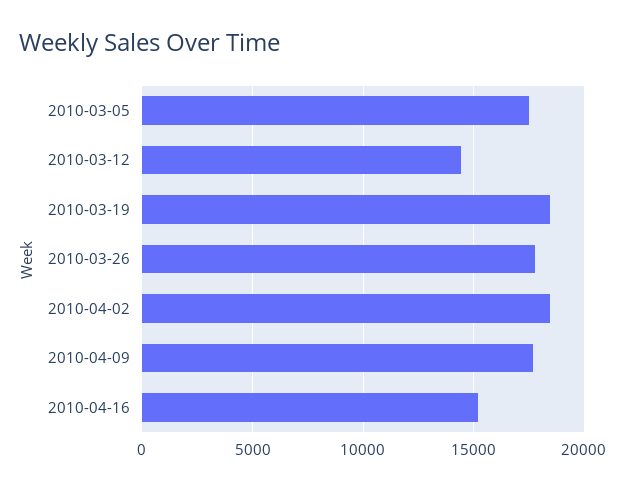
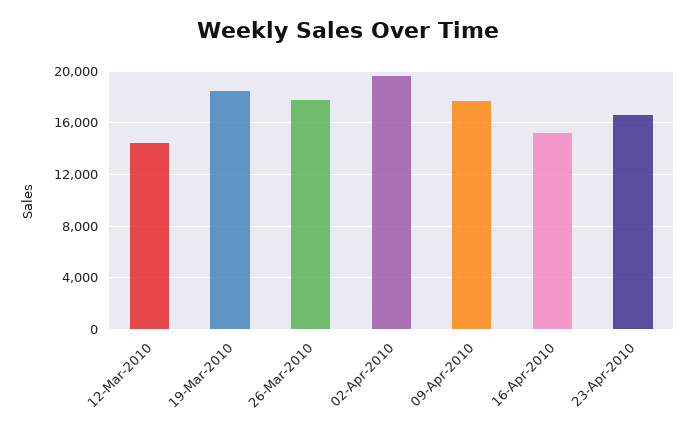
2010-03-05: 17500 -> none
2010-04-02: 18500 -> 19500
23-Apr-2010: none -> 16500

